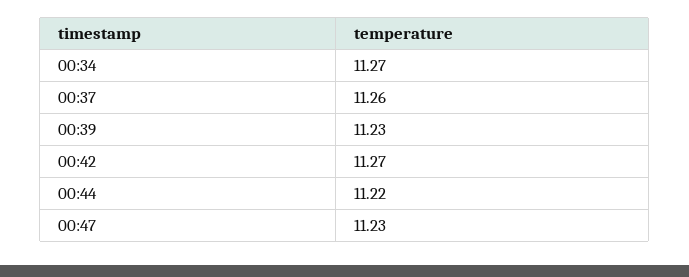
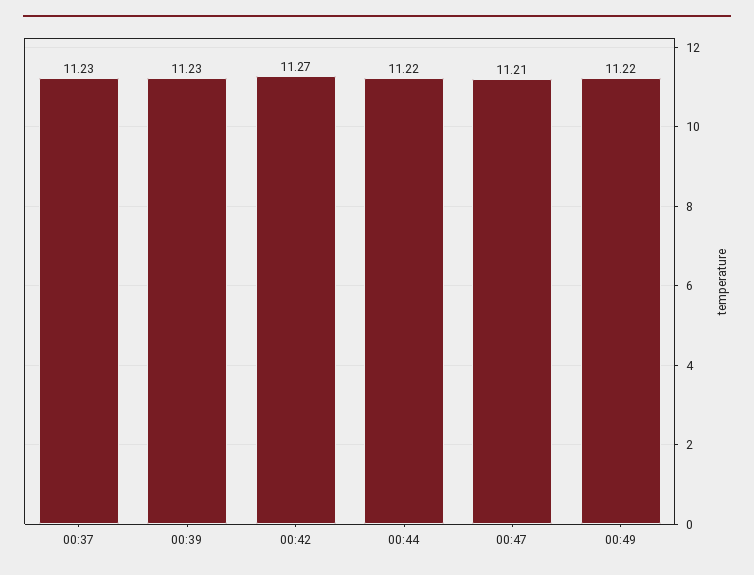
00:34: 11.27 -> none
00:37: 11.26 -> 11.23
00:47: 11.23 -> 11.21
00:49: none -> 11.22

